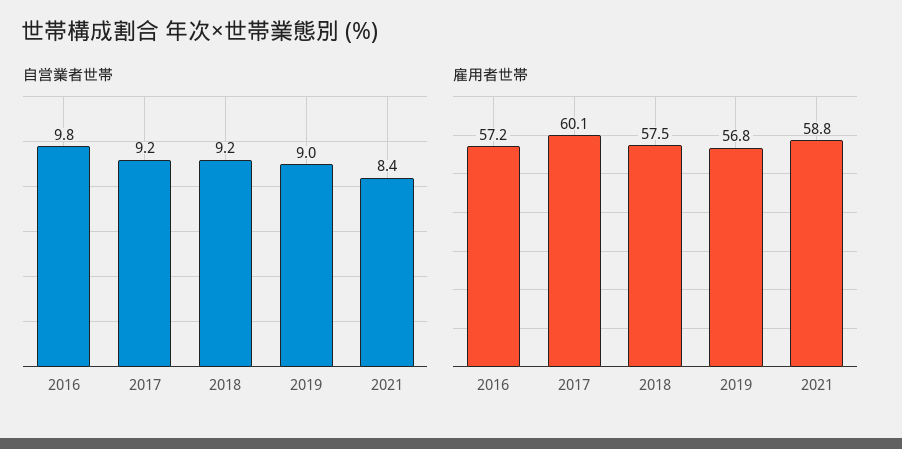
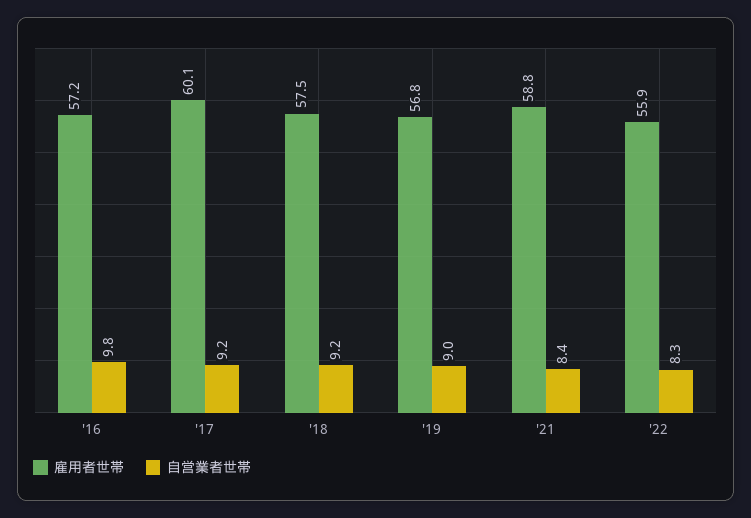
雇用者世帯, '22: none -> 55.9
自営業者世帯, '22: none -> 8.3

